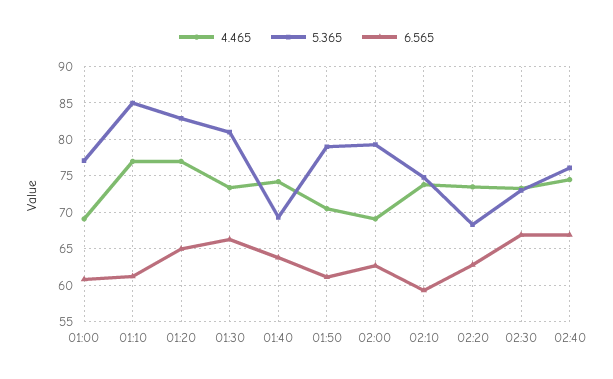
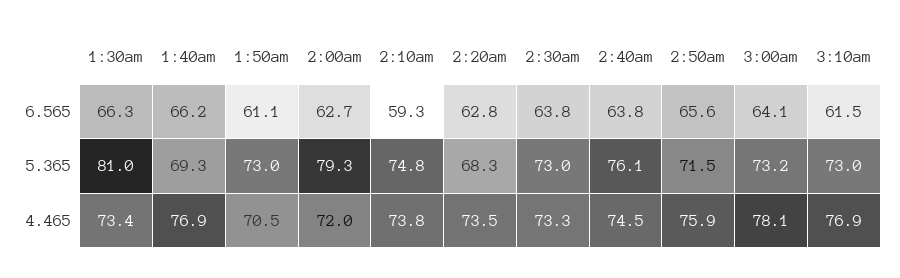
4.465, 01:00: 69 -> none
5.365, 01:00: 77 -> none
6.565, 01:00: 61 -> none
4.465, 01:10: 77 -> none
5.365, 01:10: 85 -> none
6.565, 01:10: 61 -> none
4.465, 01:20: 77 -> none
5.365, 01:20: 83 -> none
6.565, 01:20: 65 -> none
4.465, 01:40: 74 -> 76.9
6.565, 01:40: 64 -> 66.2
5.365, 01:50: 79 -> 73
4.465, 02:00: 69 -> 72
6.565, 02:30: 67 -> 63.8
6.565, 02:40: 67 -> 63.8
6.565, 2:50am: none -> 65.6
6.565, 3:00am: none -> 64.1
6.565, 3:10am: none -> 61.5
5.365, 2:50am: none -> 71.5
5.365, 3:00am: none -> 73.2
5.365, 3:10am: none -> 73
4.465, 2:50am: none -> 75.9
4.465, 3:00am: none -> 78.1
4.465, 3:10am: none -> 76.9

